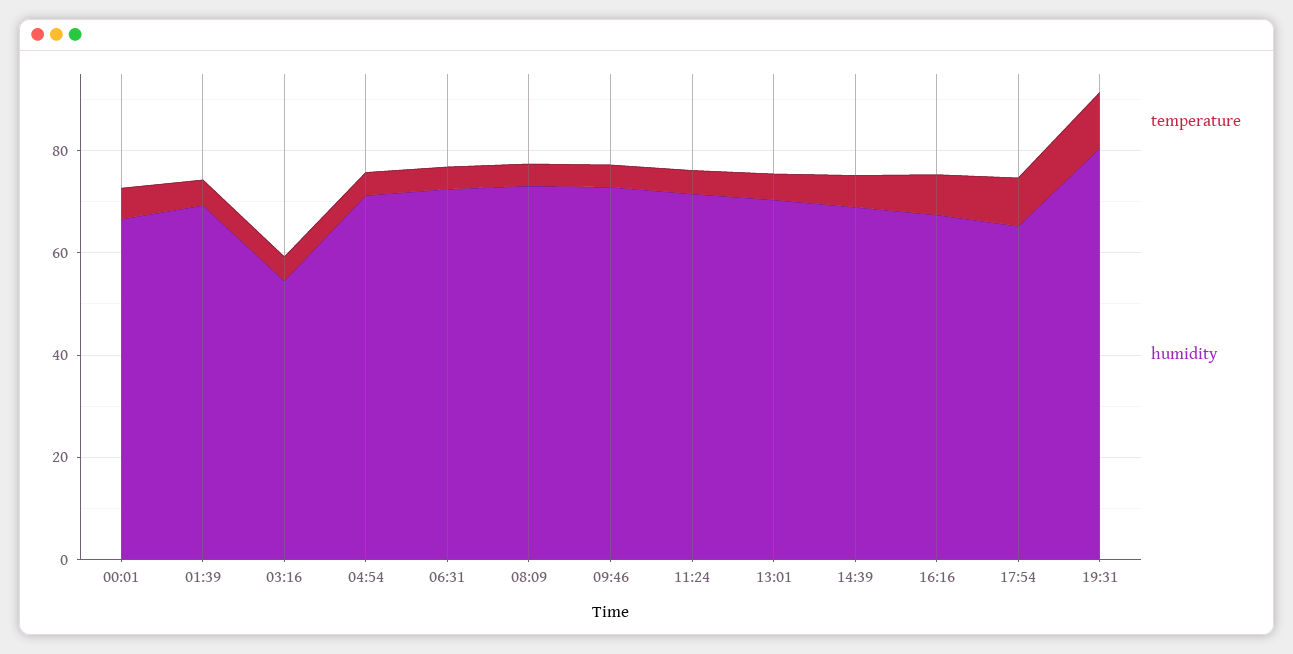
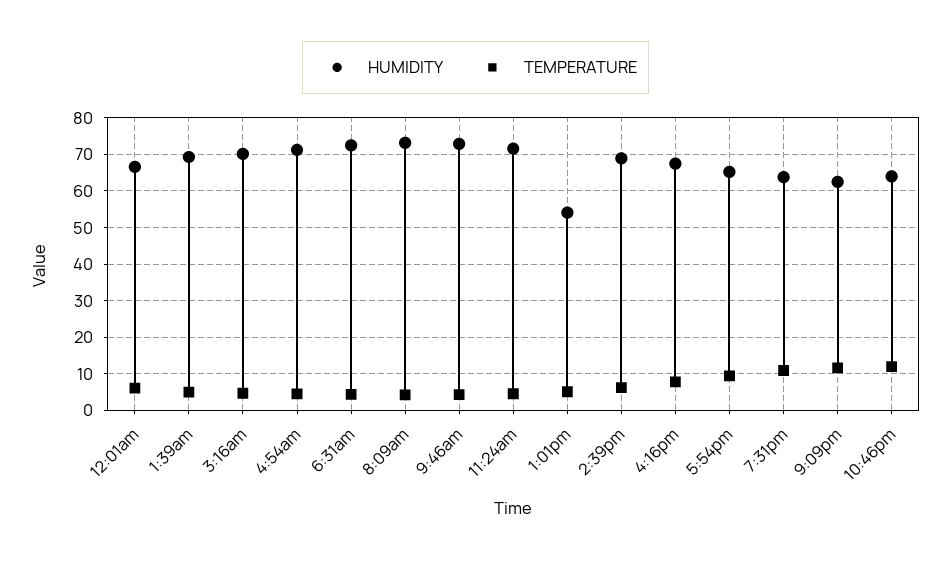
humidity, 03:16: 55 -> 70
humidity, 13:01: 70 -> 54
humidity, 19:31: 80 -> 64
humidity, 9:09pm: none -> 62
temperature, 9:09pm: none -> 12
humidity, 10:46pm: none -> 64
temperature, 10:46pm: none -> 12

